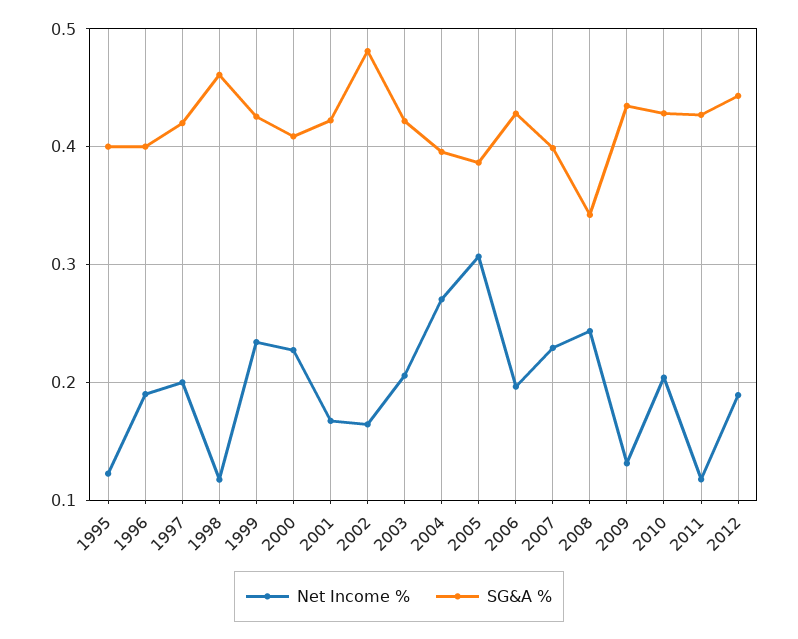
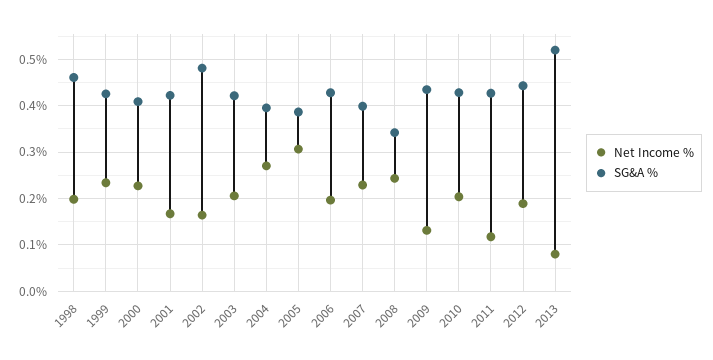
Net Income %, 1995: 0.12 -> none
SG&A %, 1995: 0.4 -> none
Net Income %, 1996: 0.19 -> none
SG&A %, 1996: 0.4 -> none
Net Income %, 1997: 0.2 -> none
SG&A %, 1997: 0.42 -> none
Net Income %, 1998: 0.12 -> 0.2
Net Income %, 2013: none -> 0.08
SG&A %, 2013: none -> 0.52

